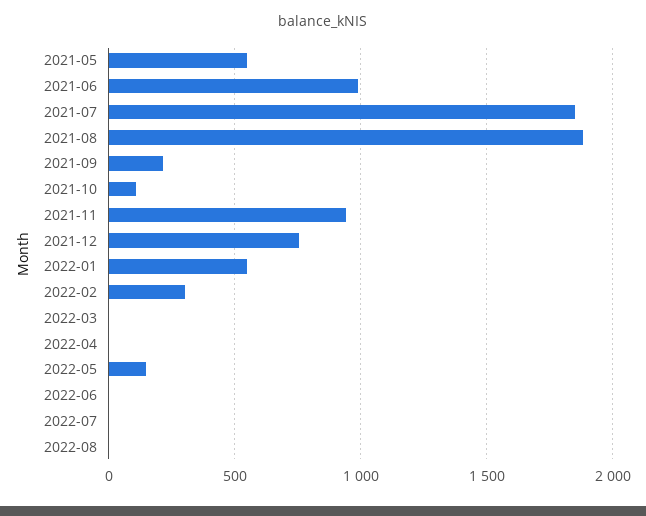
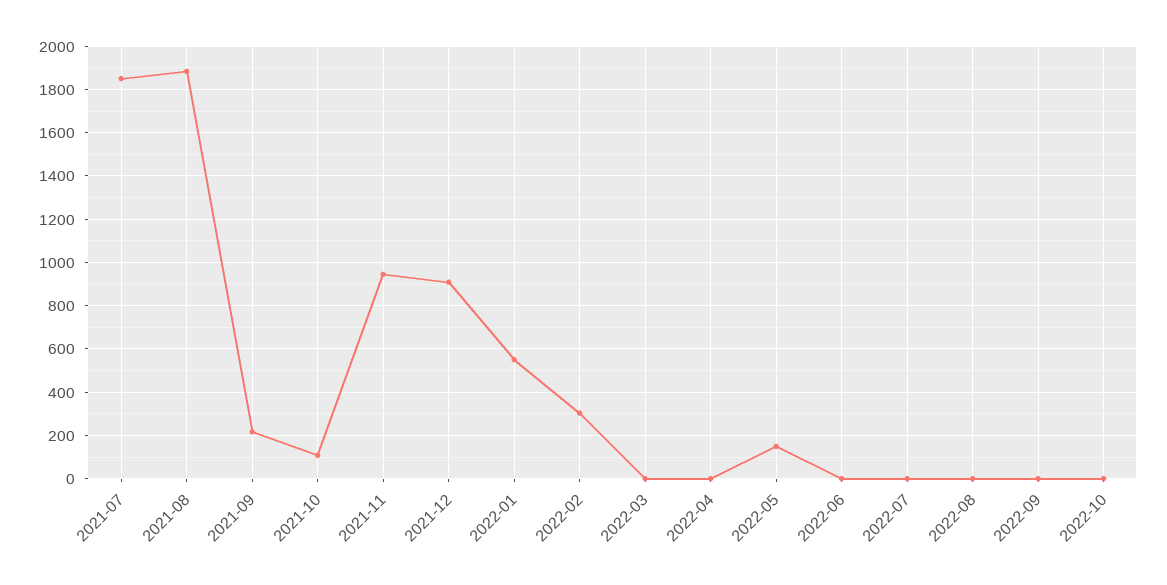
2021-05: 550 -> none
2021-06: 1000 -> none
2021-12: 750 -> 900
2022-09: none -> 0
2022-10: none -> 0

